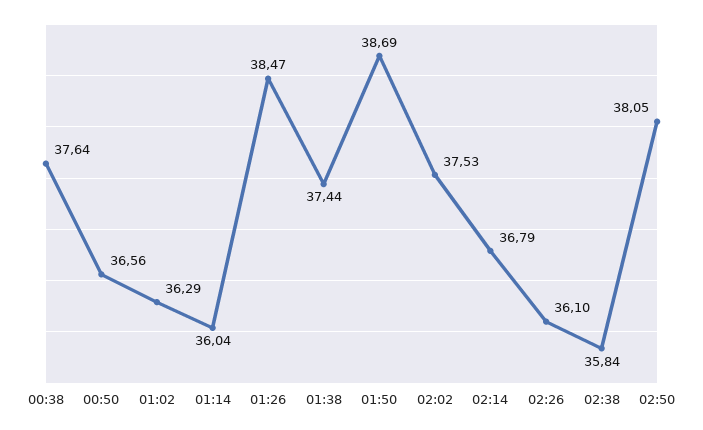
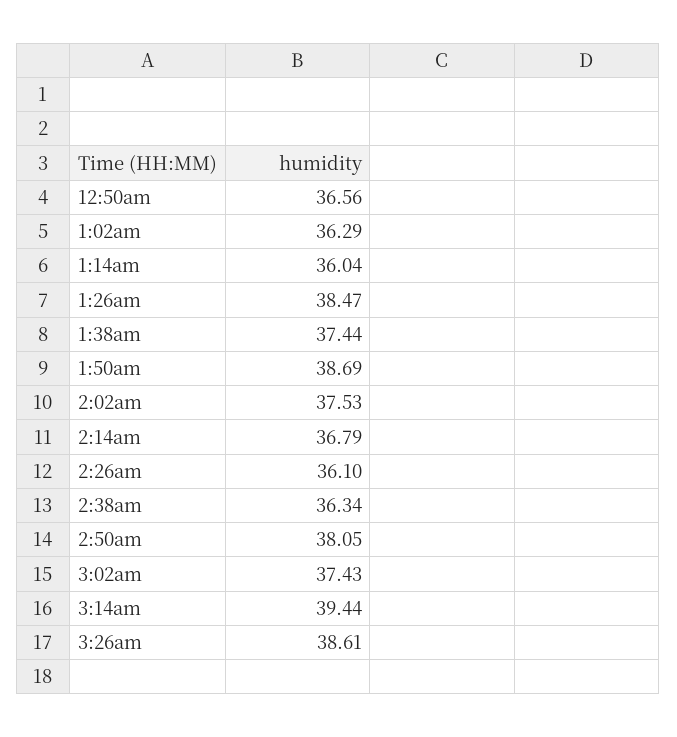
00:38: 37.64 -> none
02:38: 35.84 -> 36.34
3:02am: none -> 37.43
3:14am: none -> 39.44
3:26am: none -> 38.61

